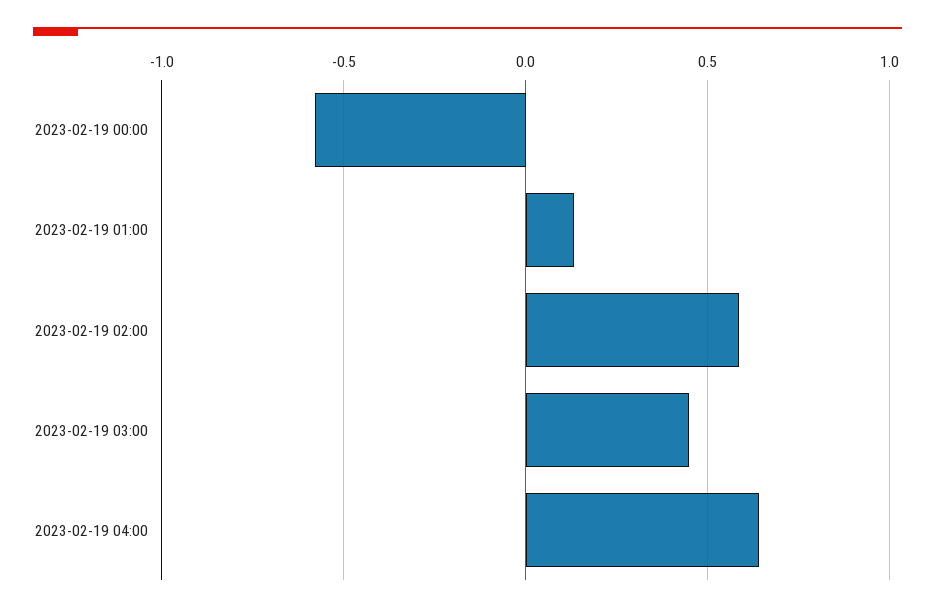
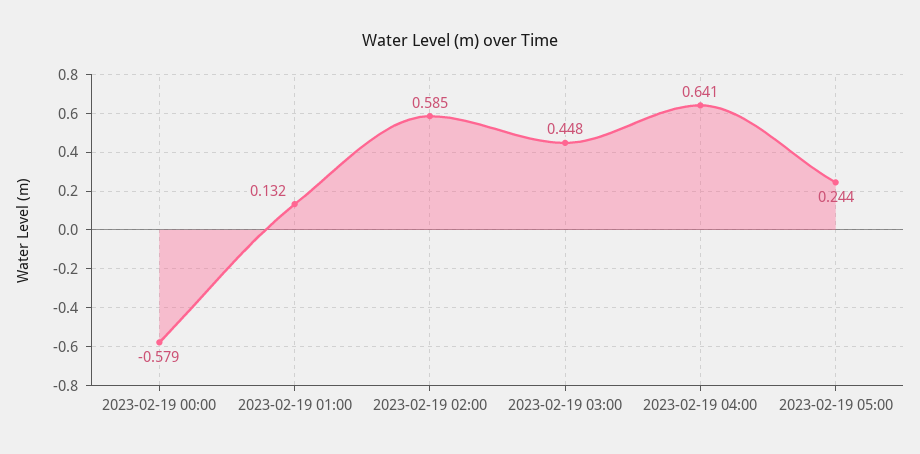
2023-02-19 05:00: none -> 0.244

